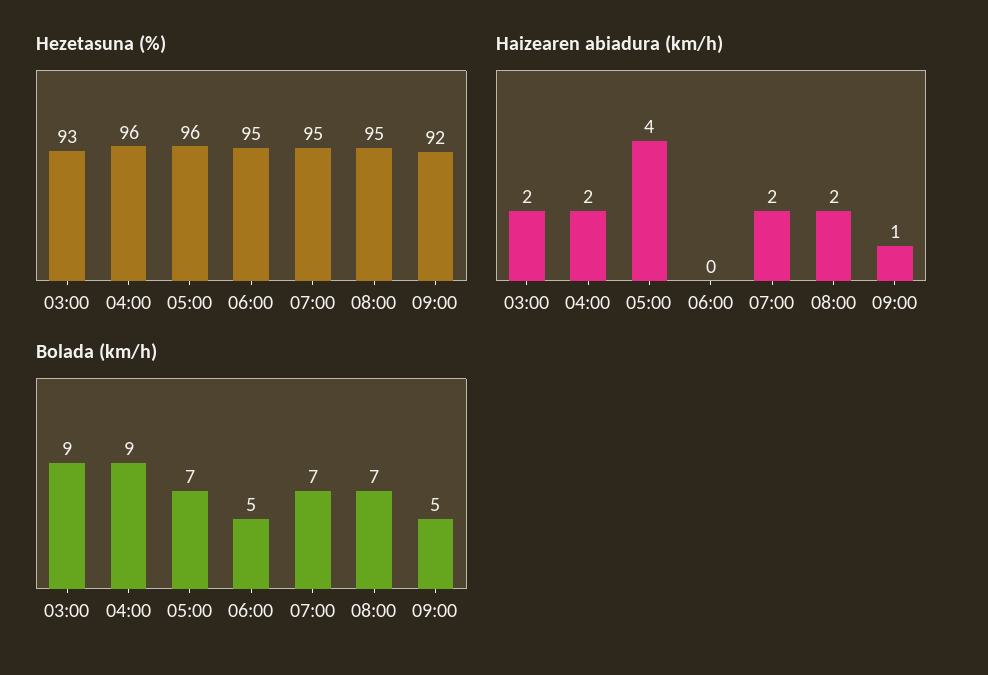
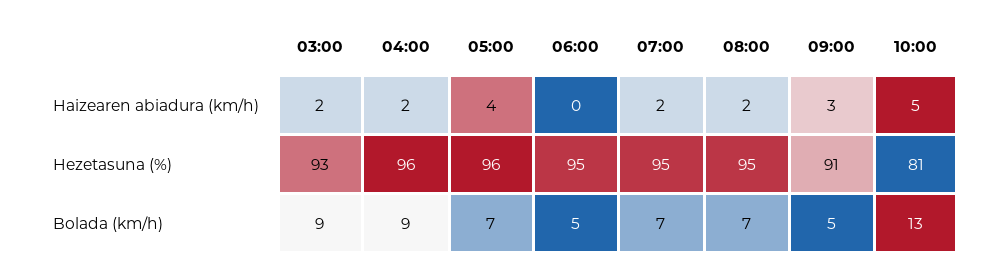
Hezetasuna (%), 09:00: 92 -> 91
Haizearen abiadura (km/h), 09:00: 1 -> 3
Haizearen abiadura (km/h), 10:00: none -> 5
Hezetasuna (%), 10:00: none -> 81
Bolada (km/h), 10:00: none -> 13

